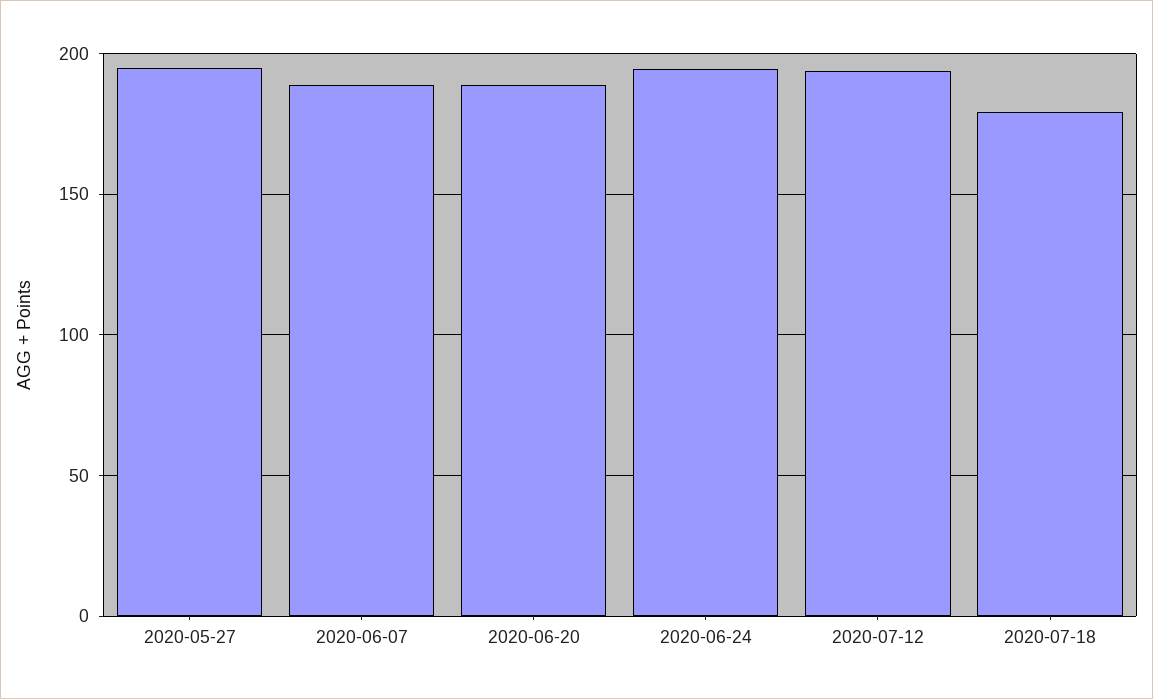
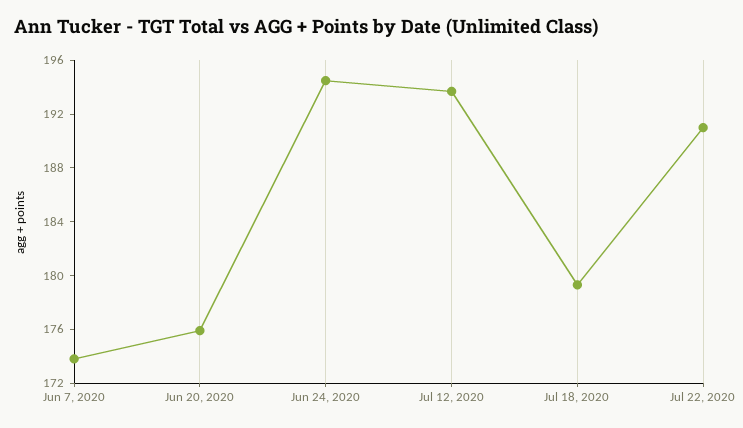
2020-05-27: 195 -> none
2020-06-07: 190 -> 174
2020-06-20: 190 -> 176
Jul 22, 2020: none -> 191

